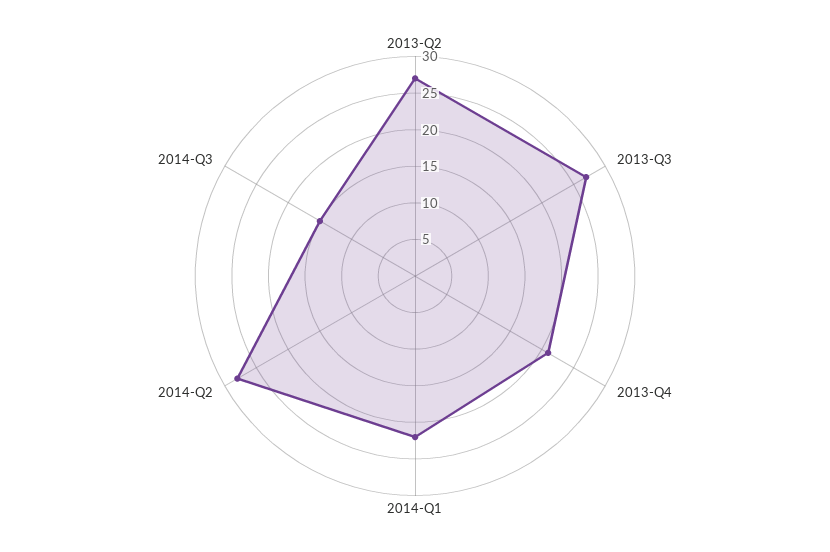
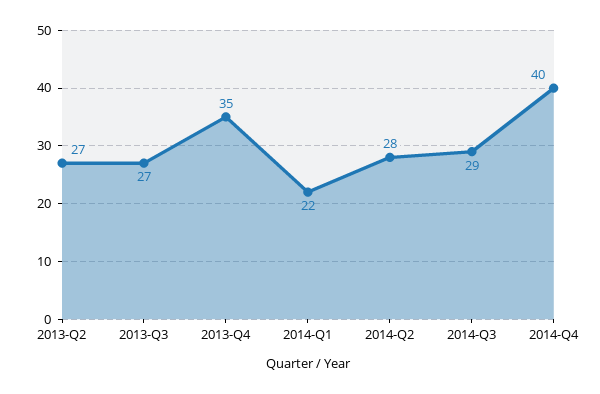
2013-Q4: 20 -> 35
2014-Q3: 15 -> 29
2014-Q4: none -> 40

